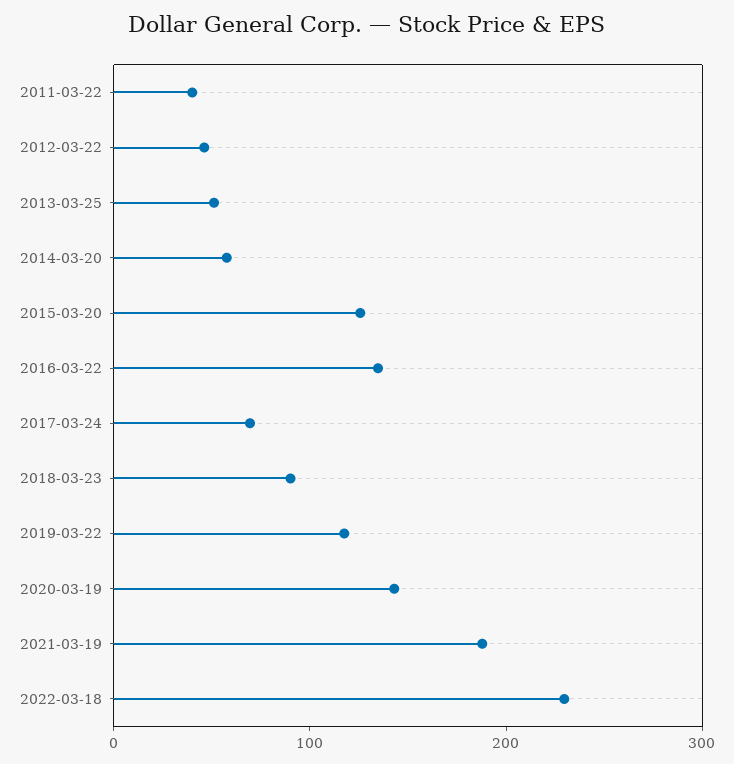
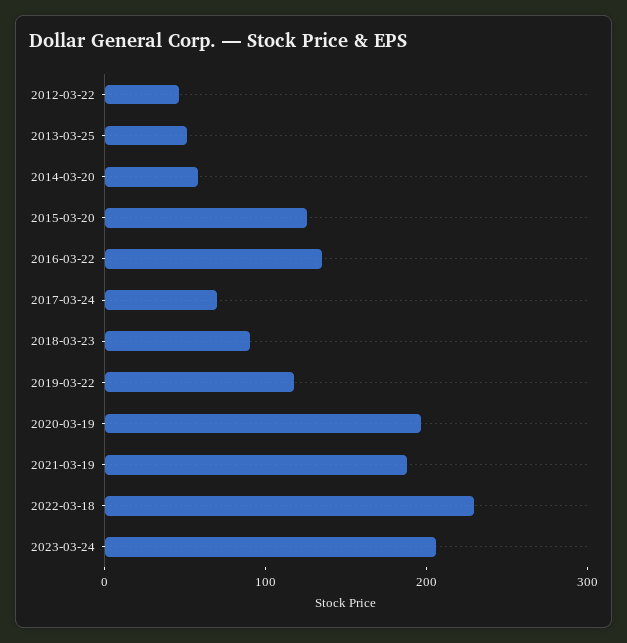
2011-03-22: 40 -> none
2020-03-19: 140 -> 200
2023-03-24: none -> 200

